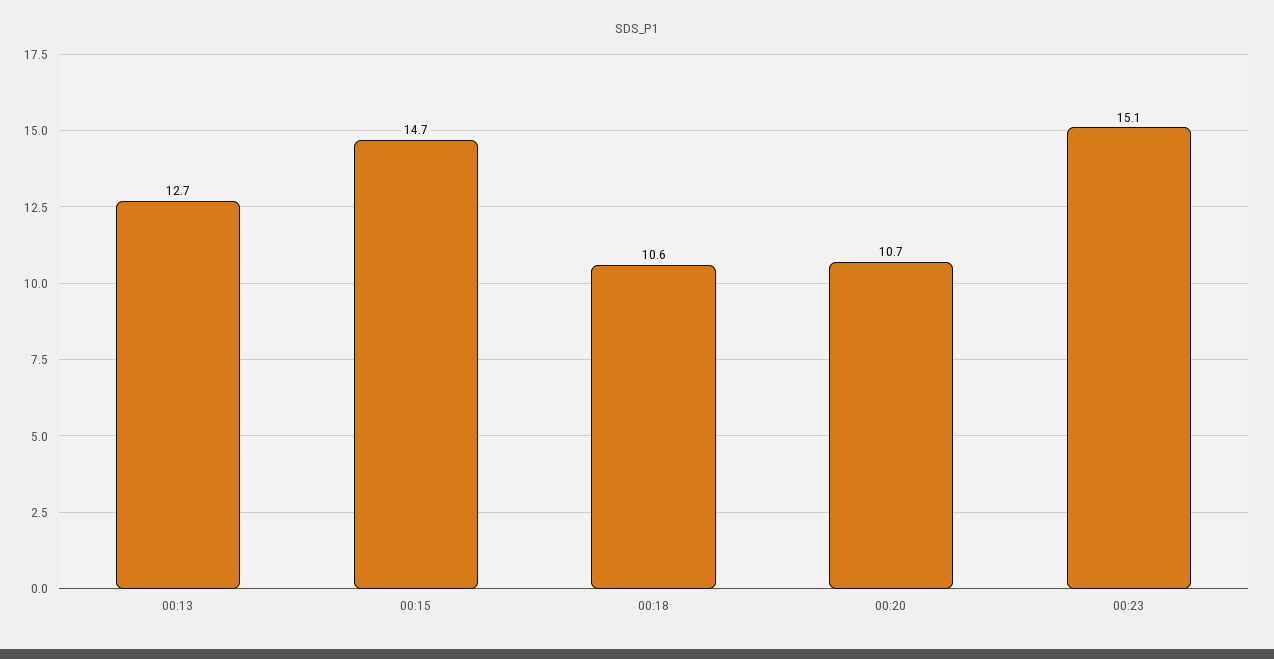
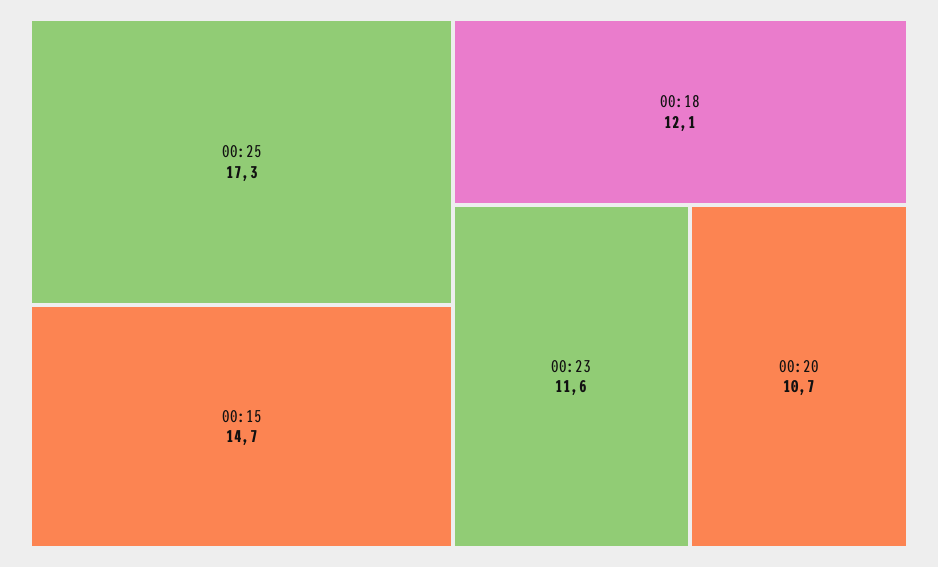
00:13: 12.7 -> none
00:18: 10.6 -> 12.1
00:23: 15.1 -> 11.6
00:25: none -> 17.3

